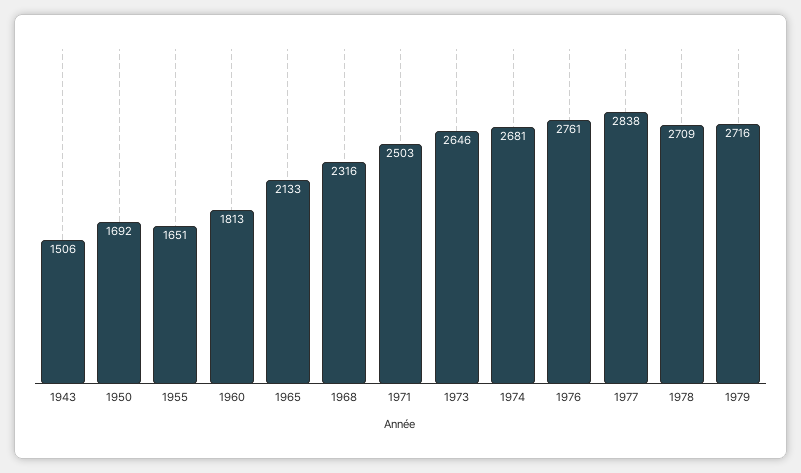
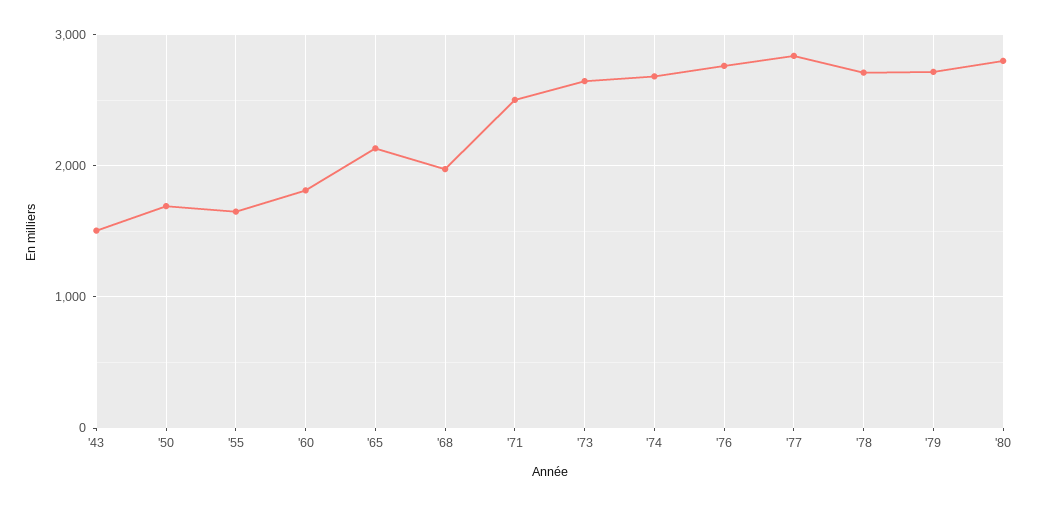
1968: 2316 -> 2000
'80: none -> 2800

